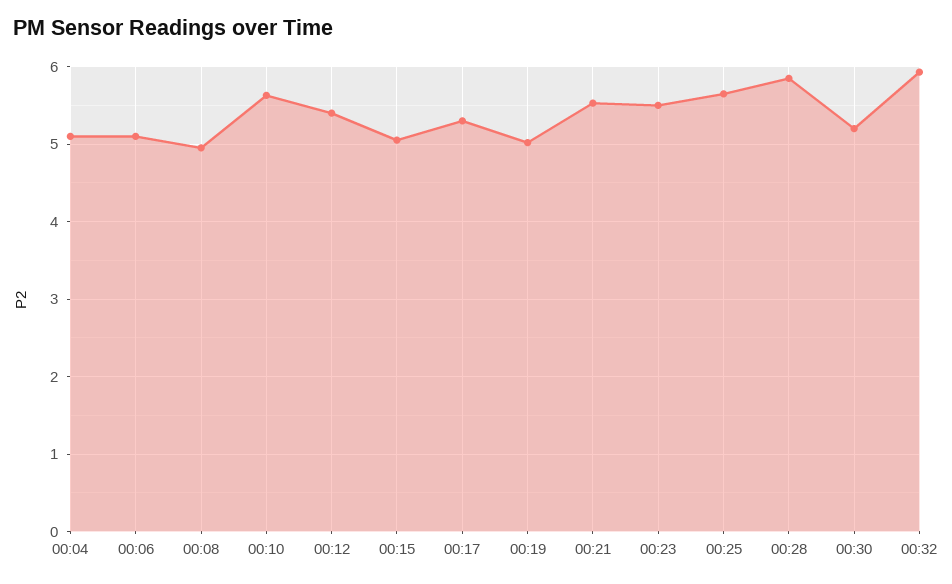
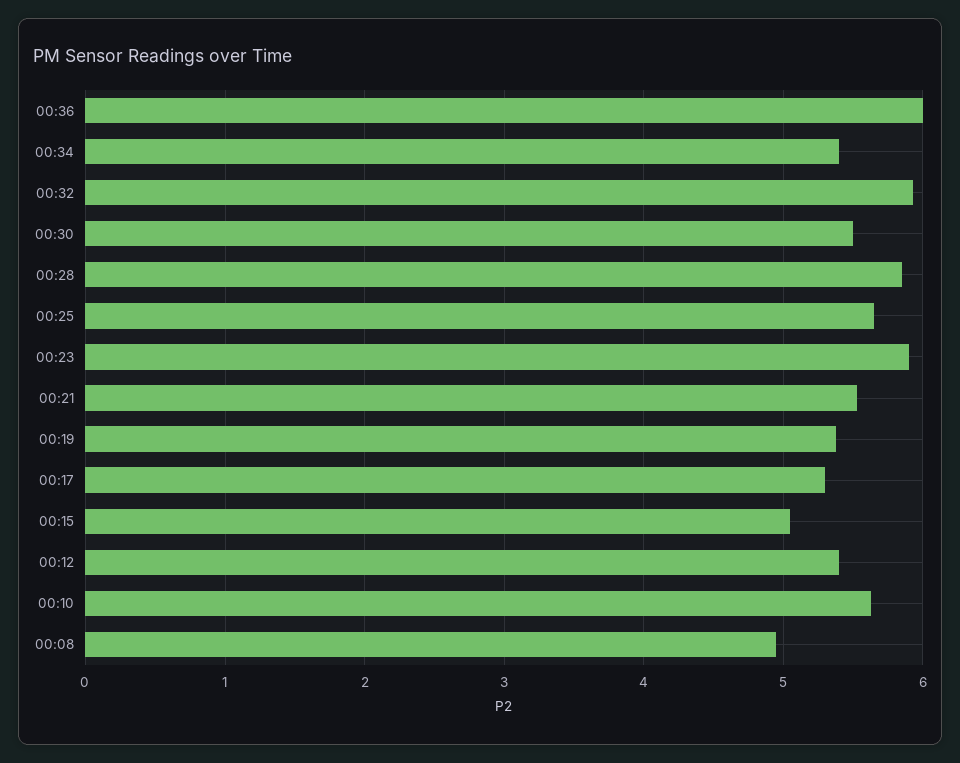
00:04: 5.1 -> none
00:06: 5.1 -> none
00:19: 5 -> 5.4
00:23: 5.5 -> 5.9
00:30: 5.2 -> 5.5
00:36: none -> 6
00:34: none -> 5.4

